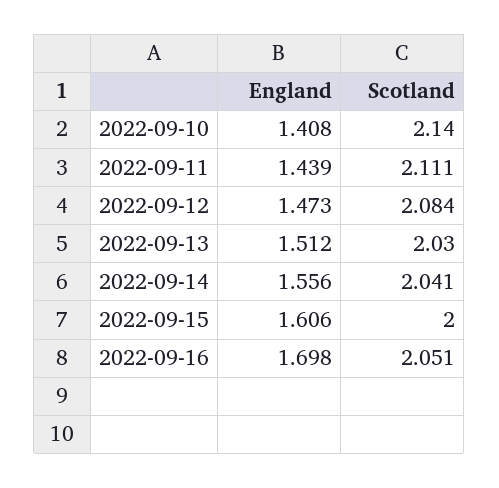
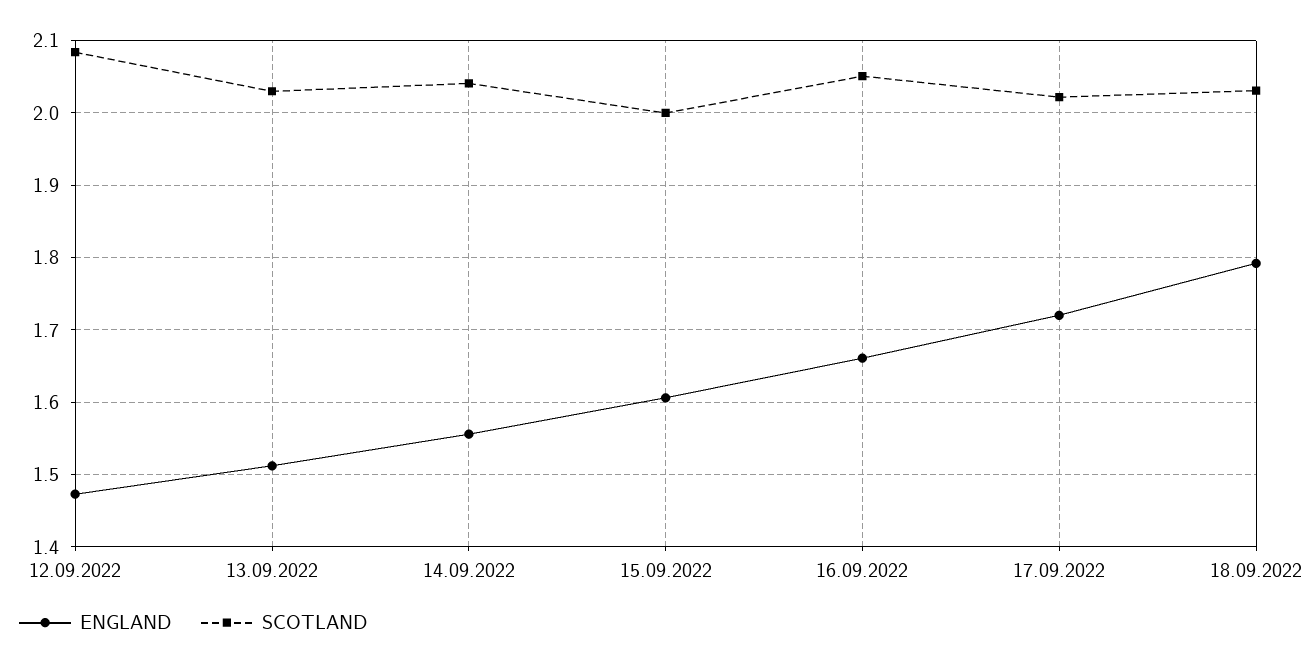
England, 2022-09-10: 1.408 -> none
Scotland, 2022-09-10: 2.14 -> none
England, 2022-09-11: 1.439 -> none
Scotland, 2022-09-11: 2.111 -> none
England, 2022-09-16: 1.698 -> 1.66
England, 17.09.2022: none -> 1.72
Scotland, 17.09.2022: none -> 2.02
England, 18.09.2022: none -> 1.79
Scotland, 18.09.2022: none -> 2.03

